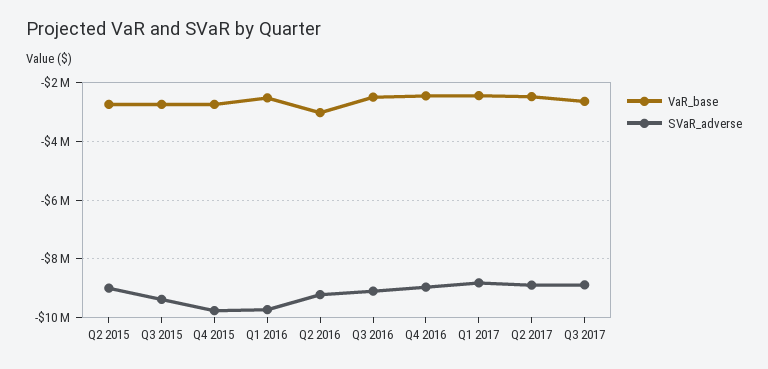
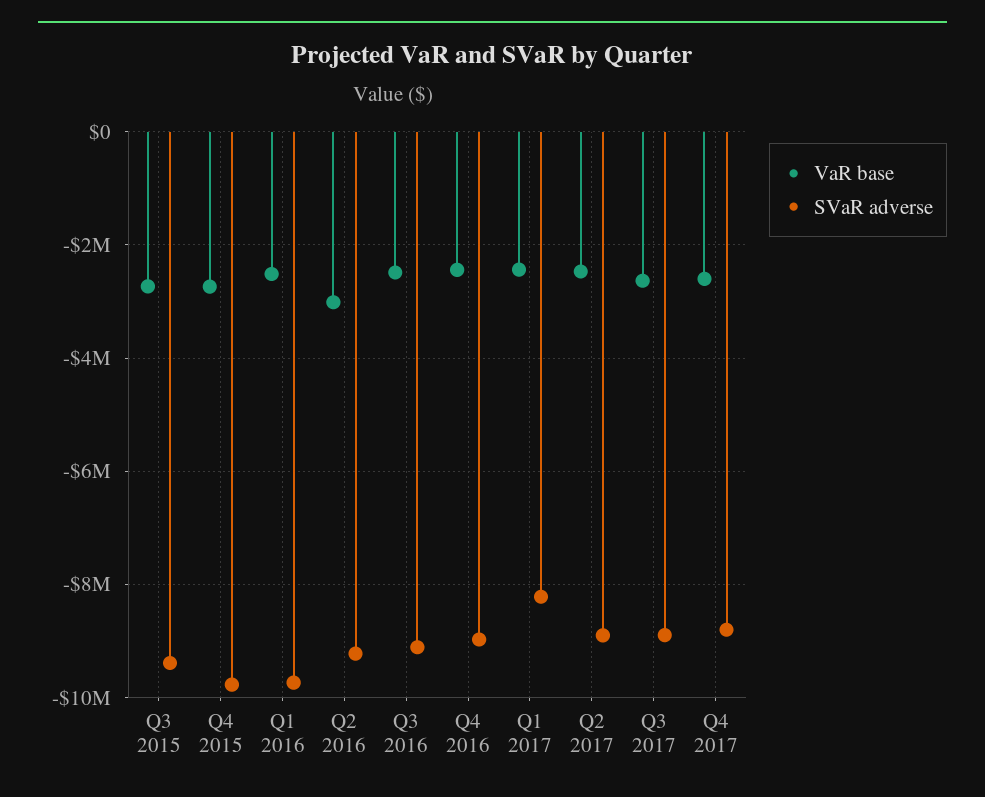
VaR_base, Q2 2015: -2750000 -> none
SVaR_adverse, Q2 2015: -9000000 -> none
SVaR_adverse, Q1 2017: -8750000 -> -8200000
VaR_base, Q4 2017: none -> -2600000
SVaR_adverse, Q4 2017: none -> -8800000

